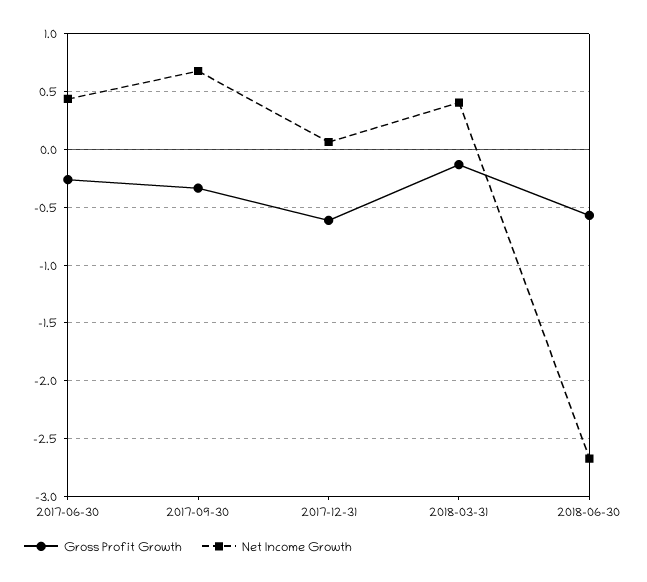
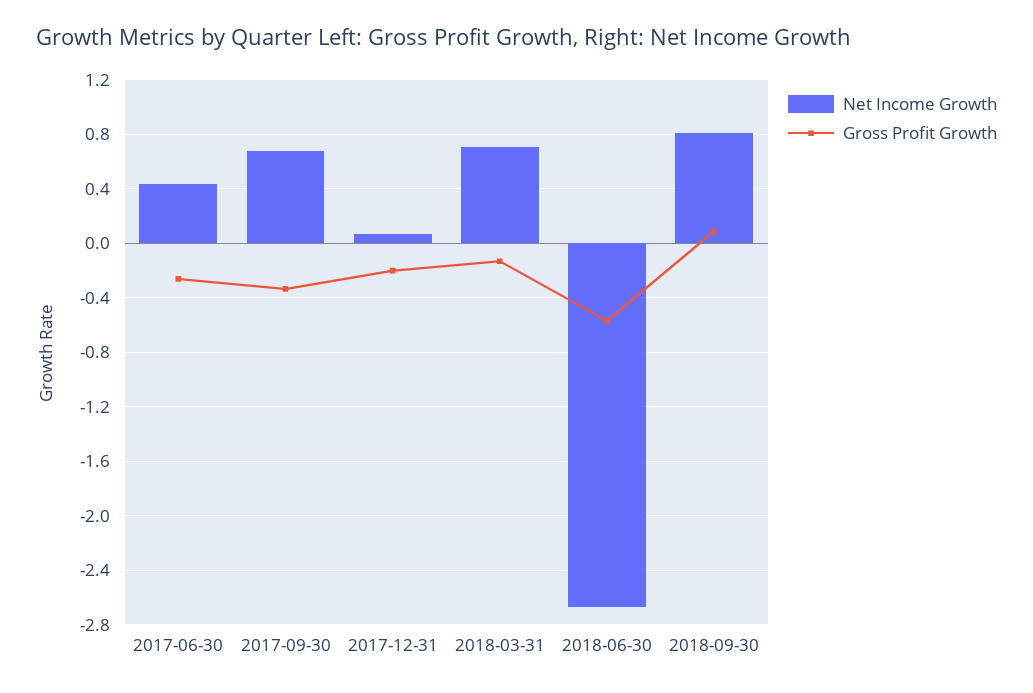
Gross Profit Growth, 2017-12-31: -0.6 -> -0.2
Net Income Growth, 2018-03-31: 0.4 -> 0.7
Net Income Growth, 2018-09-30: none -> 0.8
Gross Profit Growth, 2018-09-30: none -> 0.1

